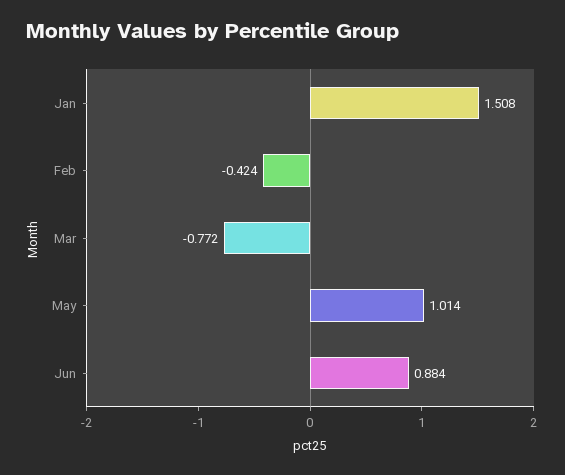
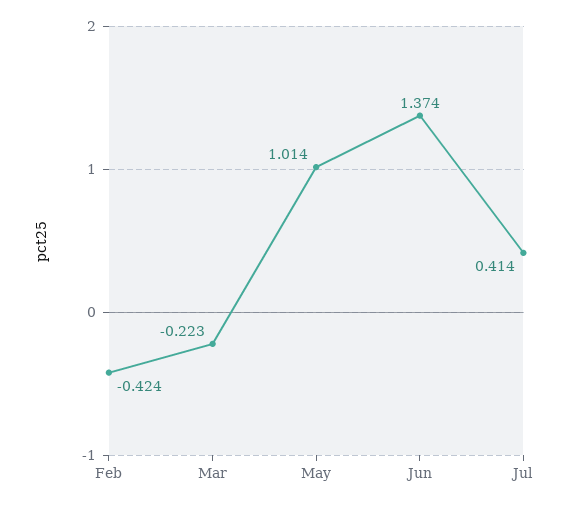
Jan: 1.508 -> none
Mar: -0.772 -> -0.223
Jun: 0.884 -> 1.374
Jul: none -> 0.414

